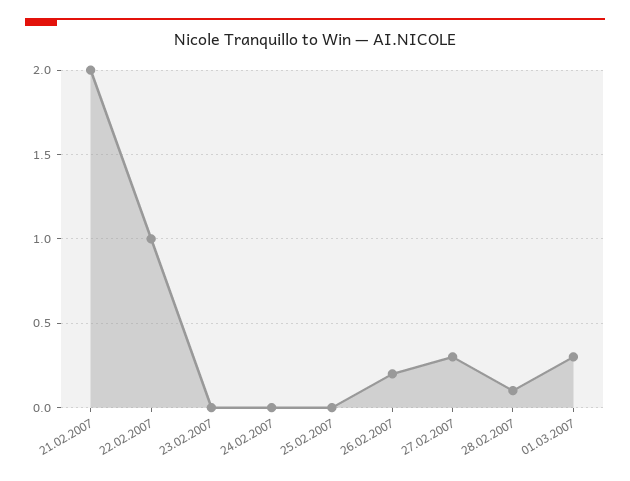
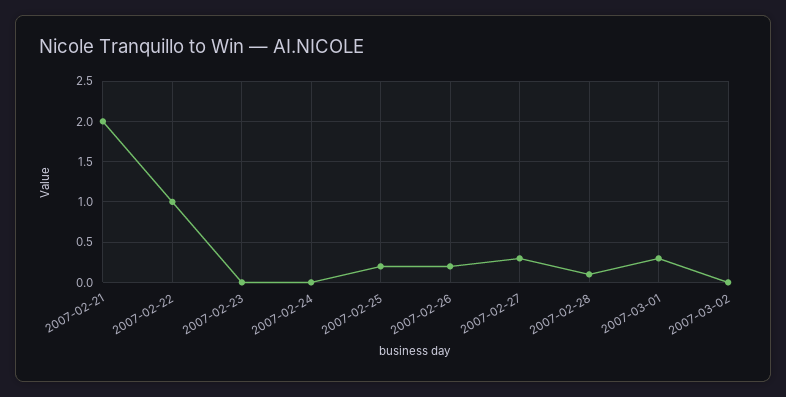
25.02.2007: 0 -> 0.2
2007-03-02: none -> 0

